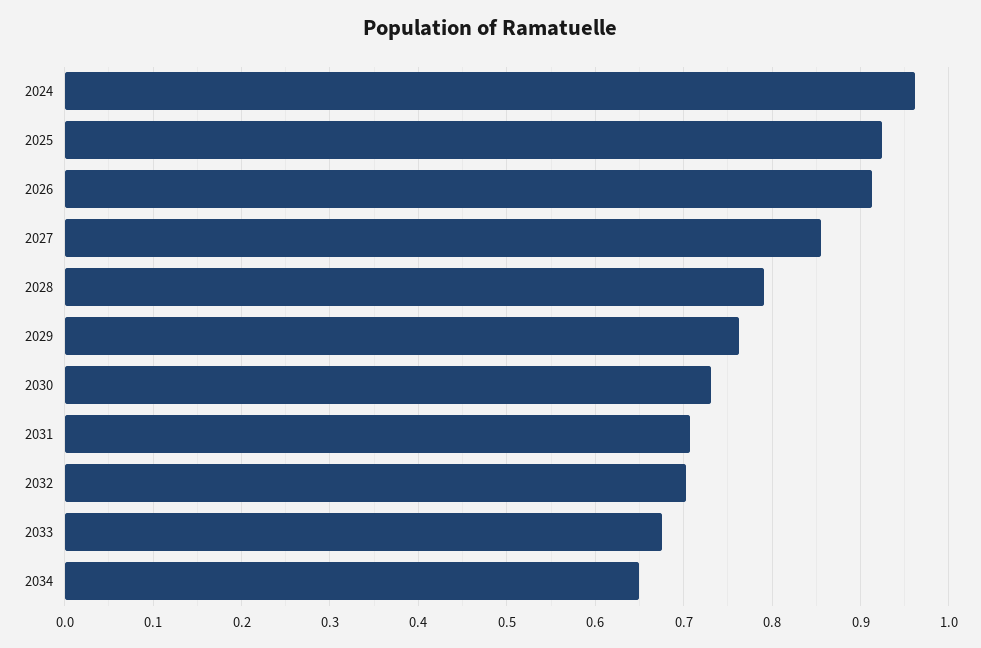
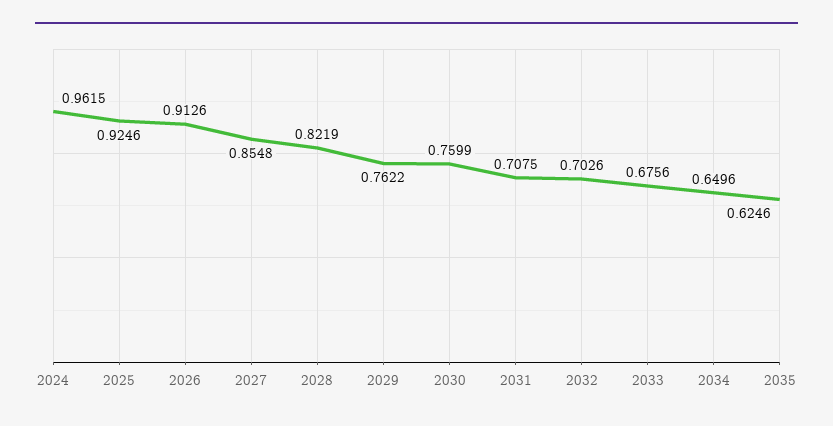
2028: 0.79 -> 0.8219
2030: 0.73 -> 0.7599
2035: none -> 0.6246

